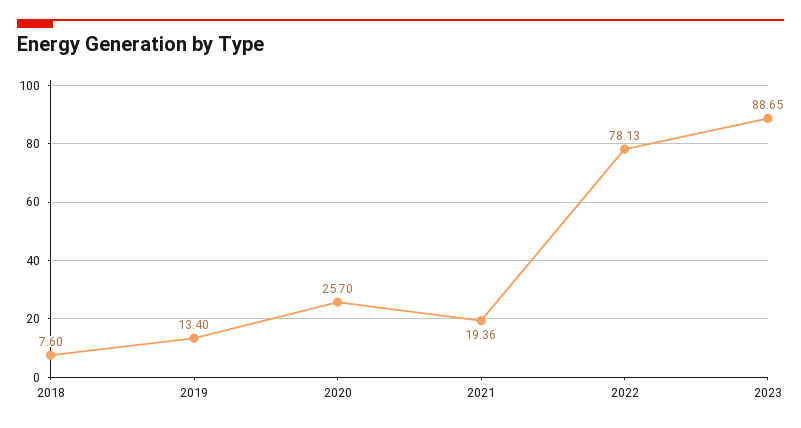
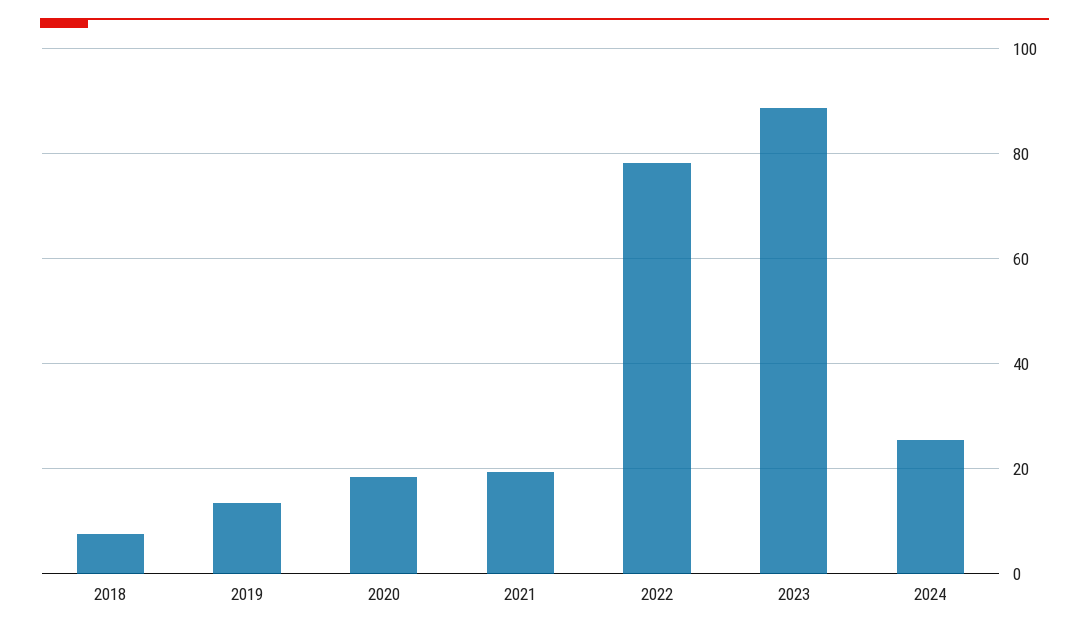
2020: 25.7 -> 18
2024: none -> 26

